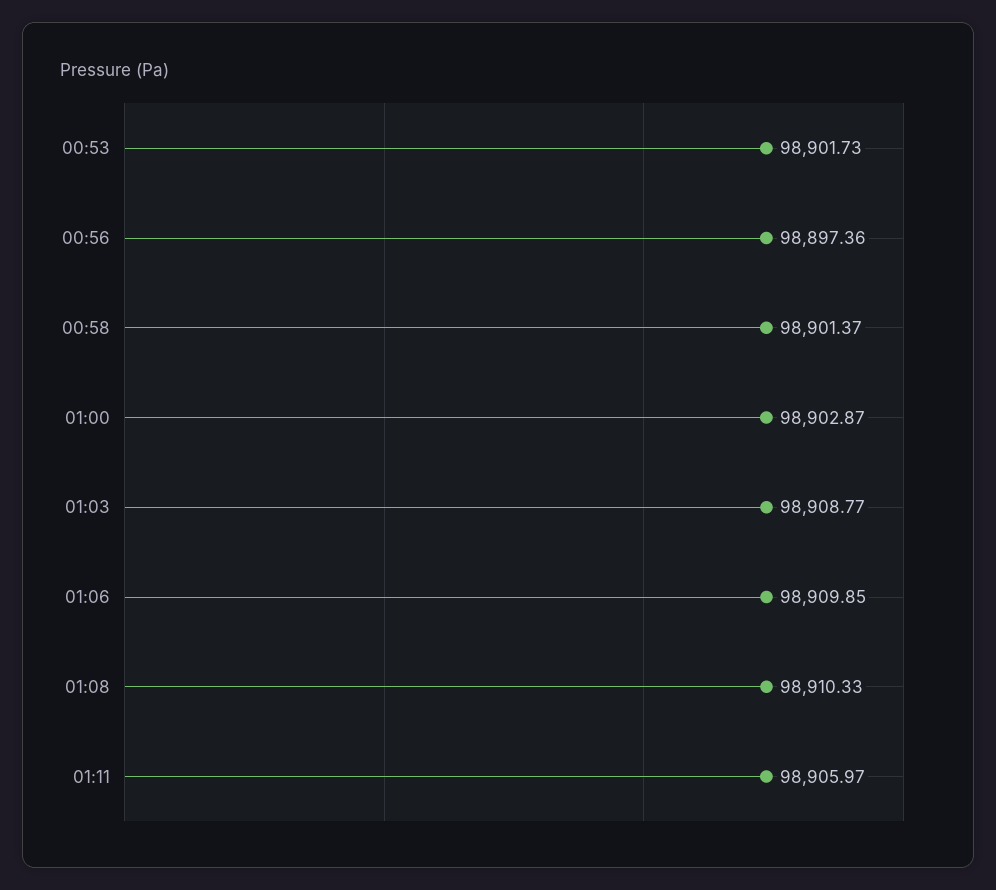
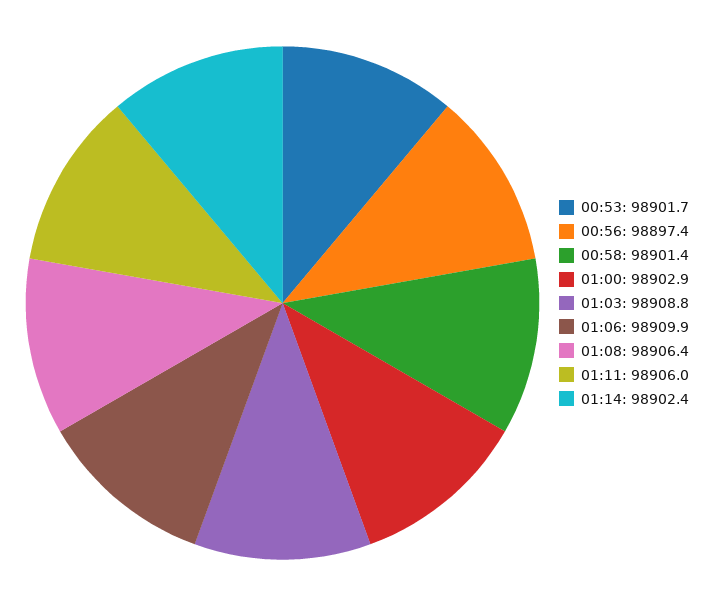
01:08: 98910.33 -> 98906.4
01:14: none -> 98902.4

